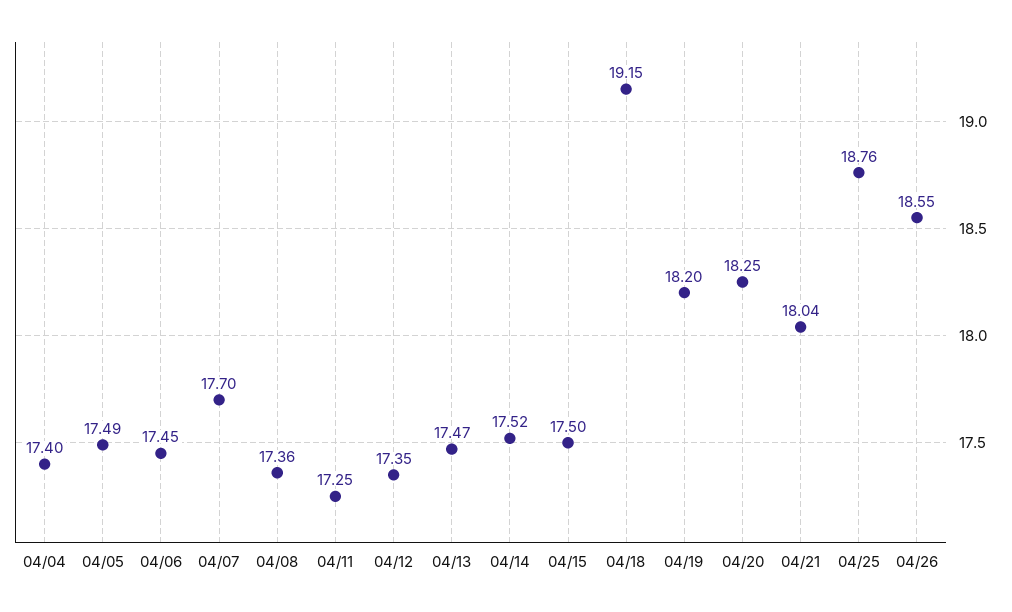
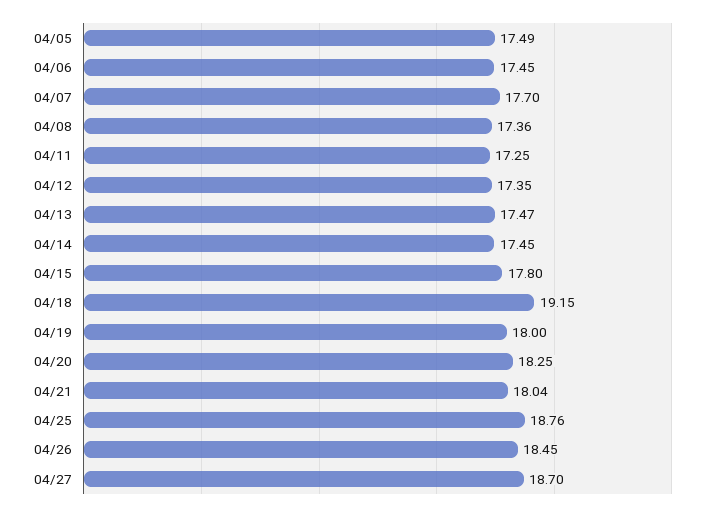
04/04: 17.4 -> none
04/14: 17.52 -> 17.45
04/15: 17.5 -> 17.8
04/19: 18.2 -> 18
04/26: 18.55 -> 18.45
04/27: none -> 18.7

